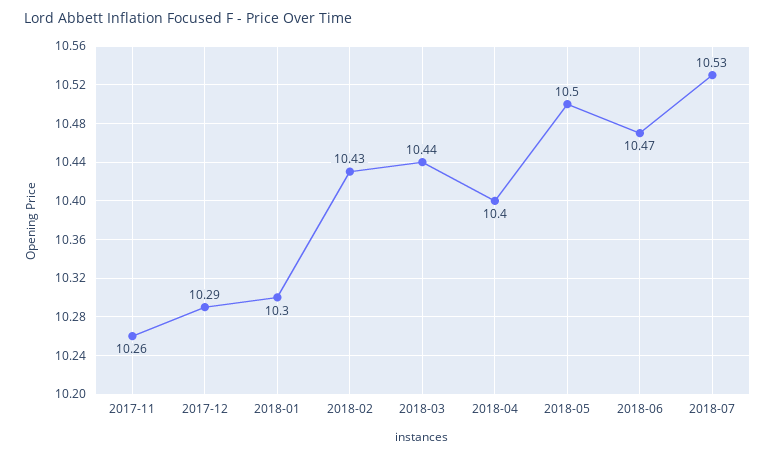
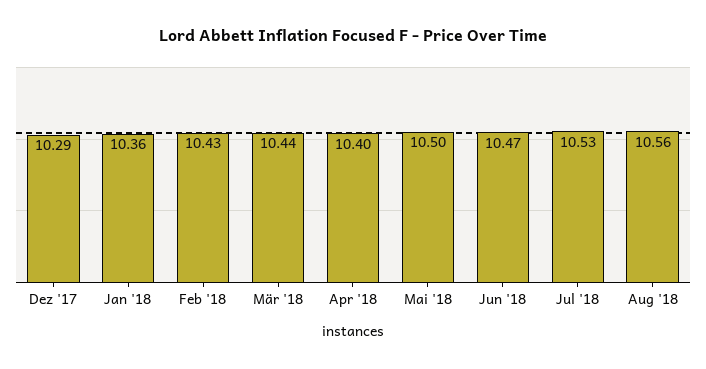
2017-11: 10.26 -> none
2018-01: 10.3 -> 10.36
Aug '18: none -> 10.56

